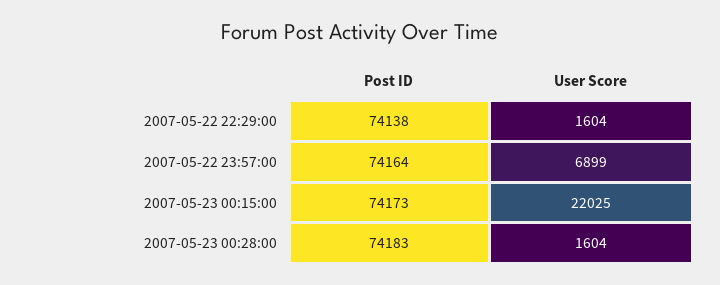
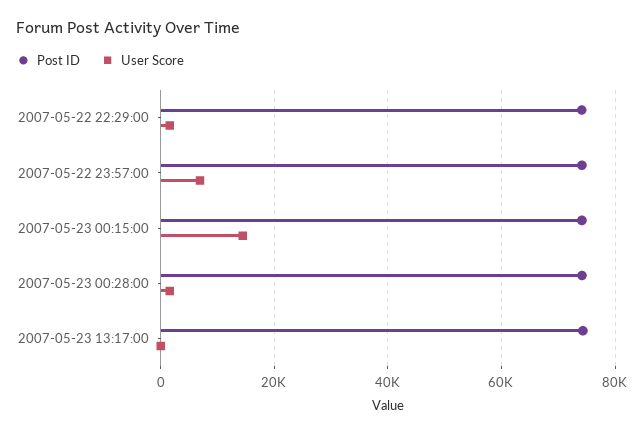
User Score, 2007-05-23 00:15:00: 22025 -> 14000
Post ID, 2007-05-23 13:17:00: none -> 74000
User Score, 2007-05-23 13:17:00: none -> 0

